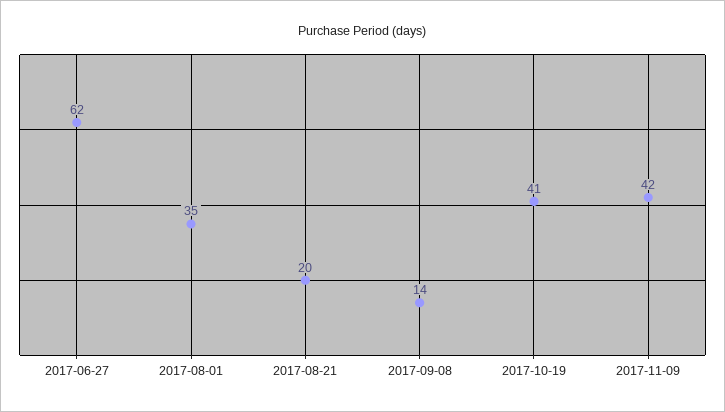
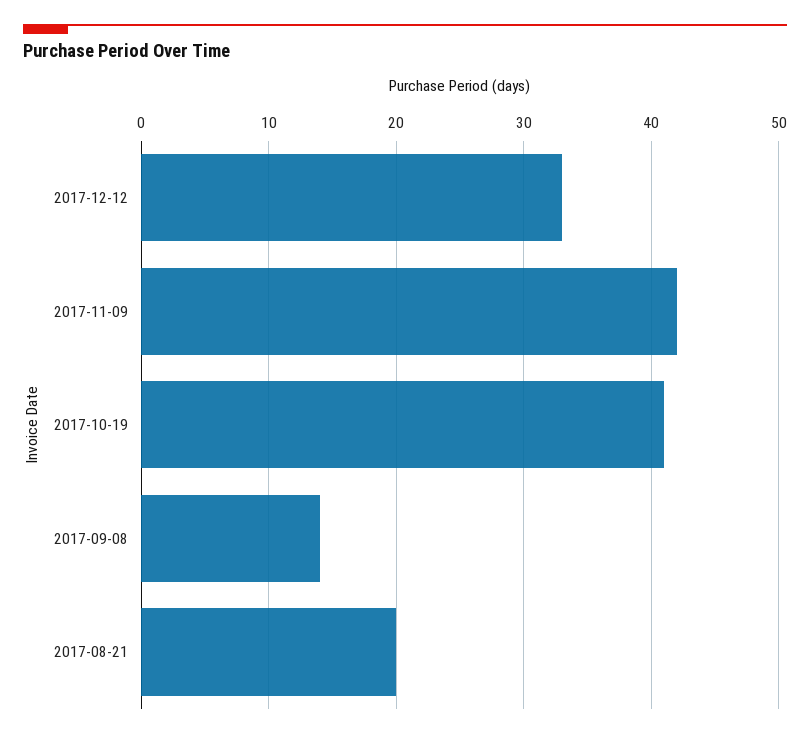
2017-06-27: 62 -> none
2017-08-01: 35 -> none
2017-12-12: none -> 33

